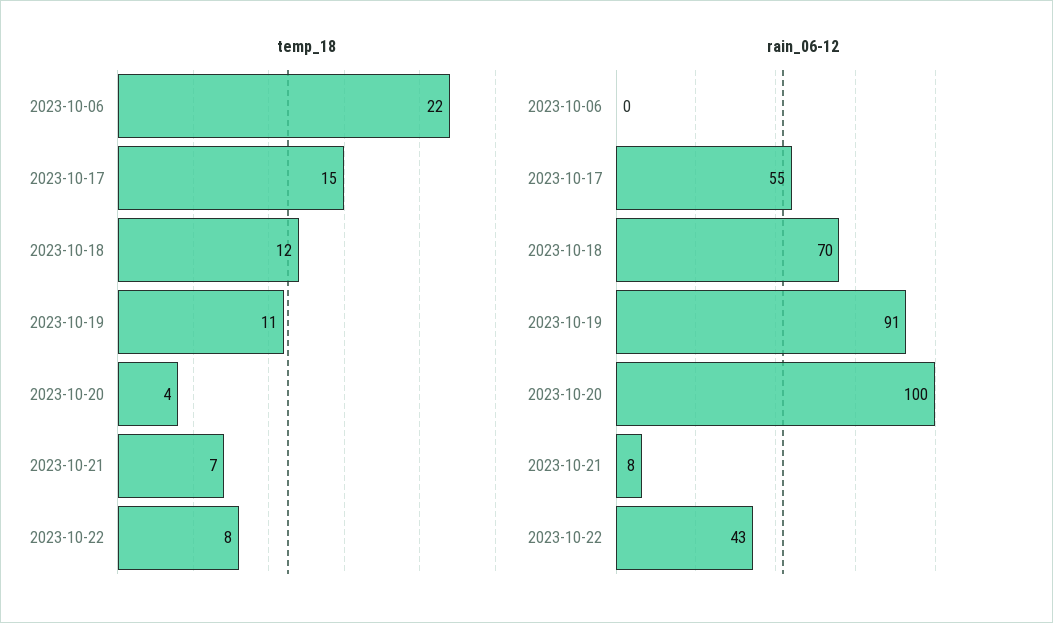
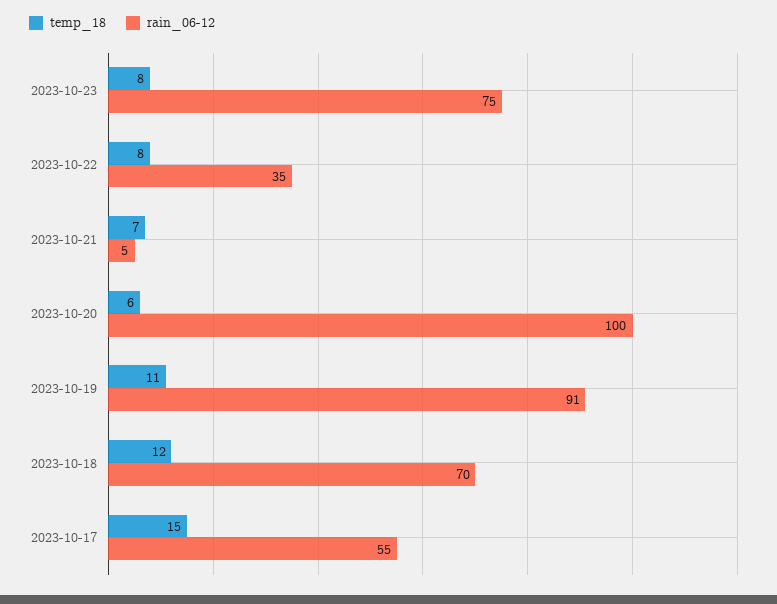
temp_18, 2023-10-06: 22 -> none
temp_18, 2023-10-20: 4 -> 6
rain_06-12, 2023-10-06: 0 -> none
rain_06-12, 2023-10-21: 8 -> 5
rain_06-12, 2023-10-22: 43 -> 35
temp_18, 2023-10-23: none -> 8
rain_06-12, 2023-10-23: none -> 75

